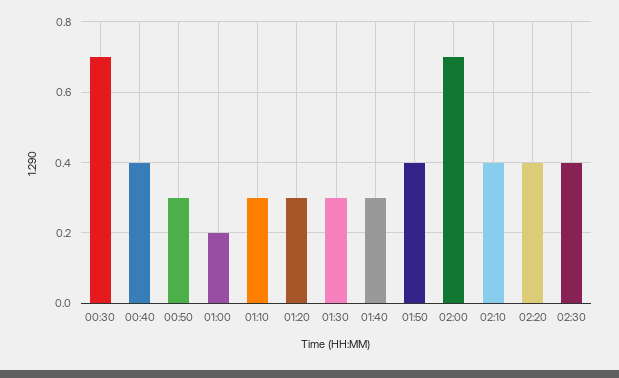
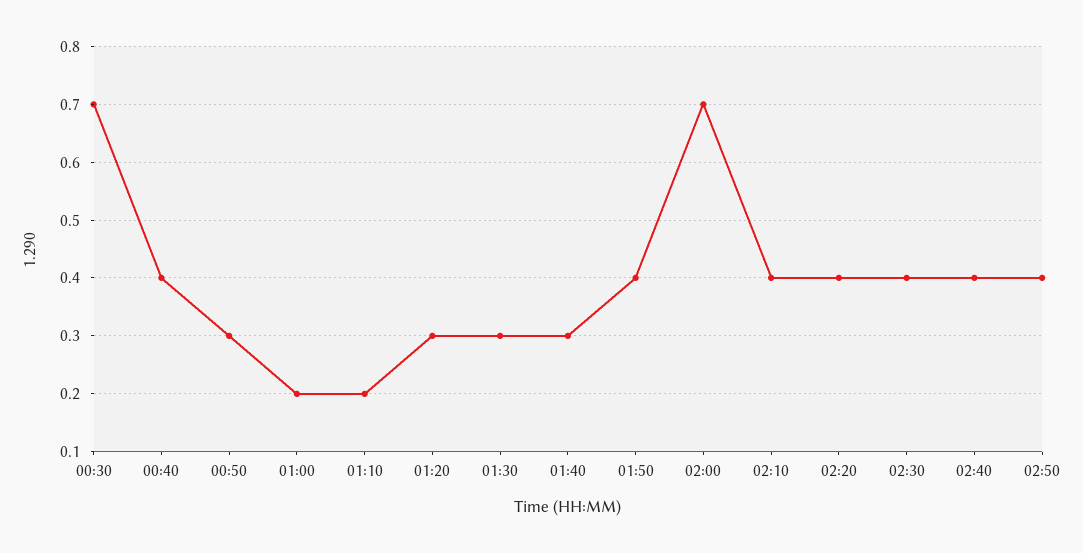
01:10: 0.3 -> 0.2
02:40: none -> 0.4
02:50: none -> 0.4

